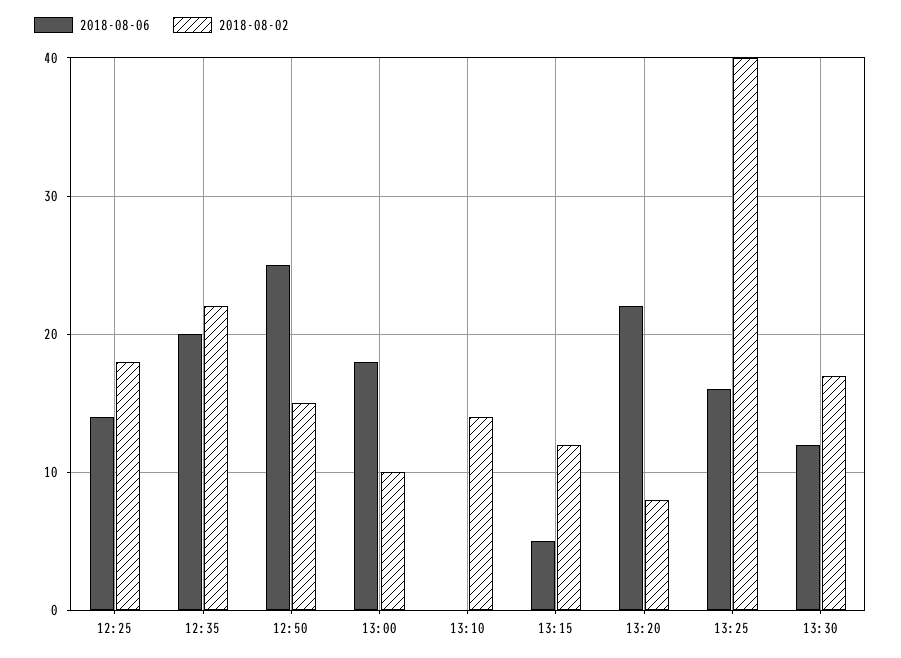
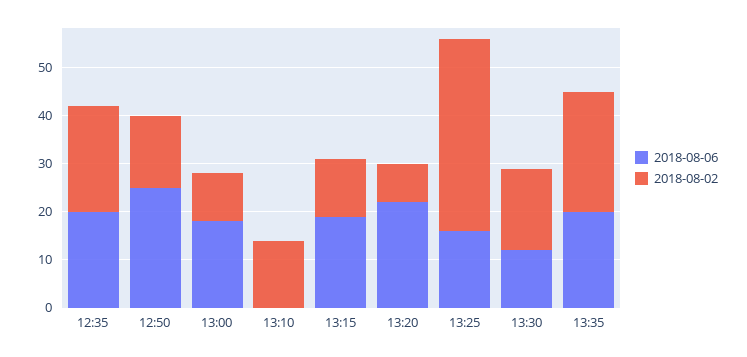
2018-08-06, 12:25: 14 -> none
2018-08-02, 12:25: 18 -> none
2018-08-06, 13:15: 5 -> 20
2018-08-06, 13:35: none -> 20
2018-08-02, 13:35: none -> 25

